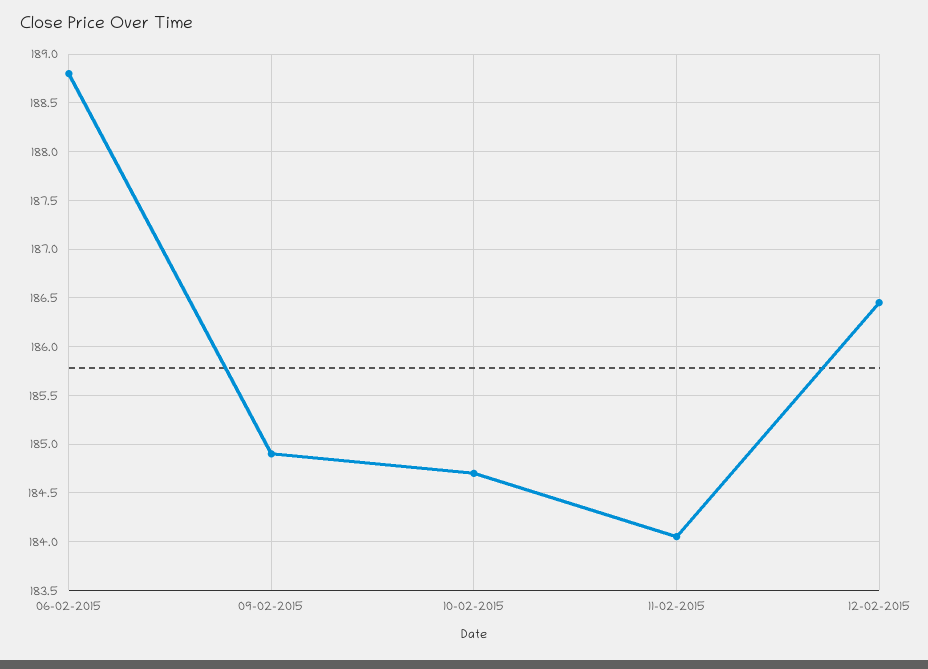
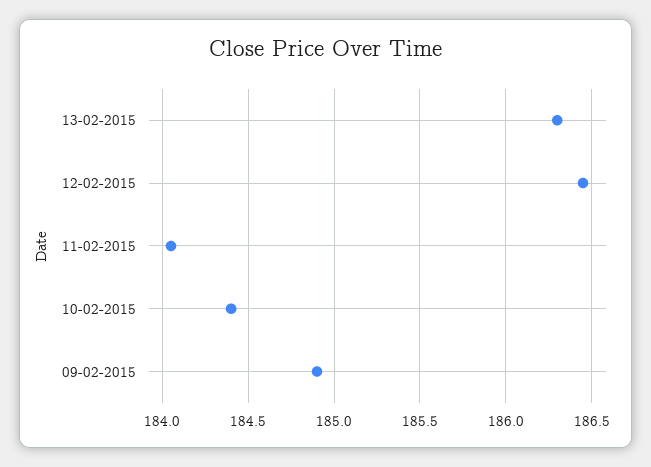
06-02-2015: 188.8 -> none
10-02-2015: 184.7 -> 184.4
13-02-2015: none -> 186.3

